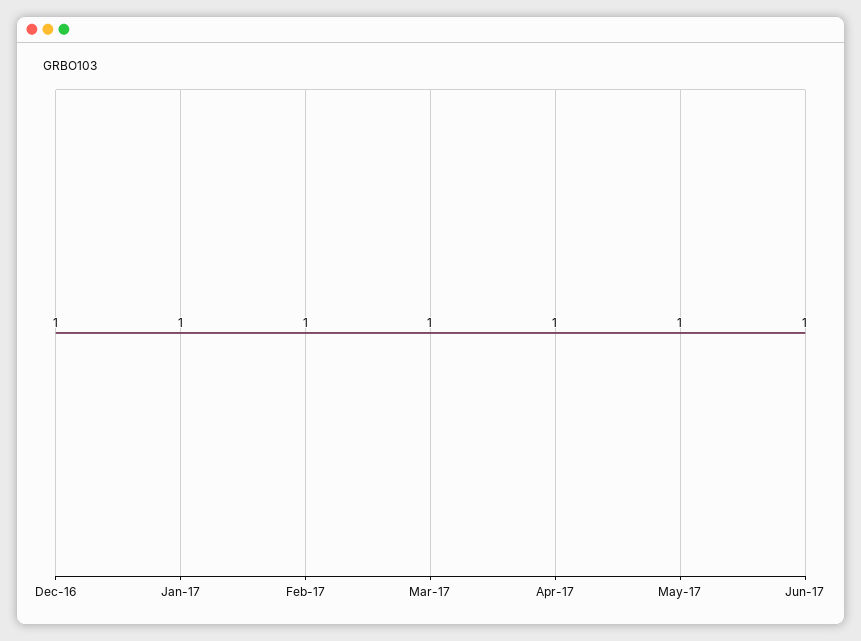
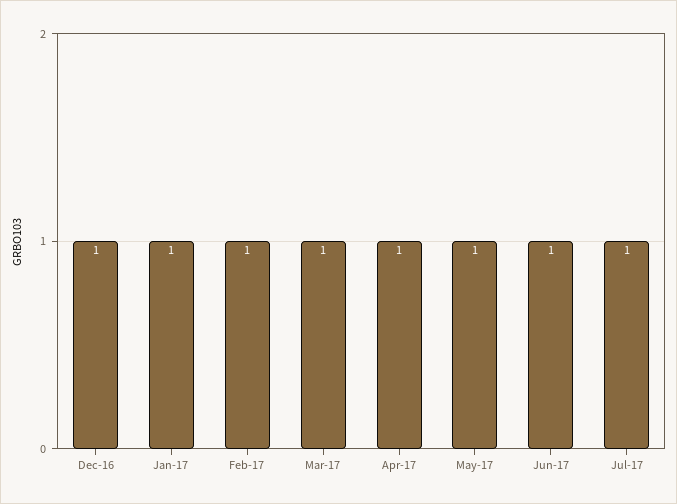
Jul-17: none -> 1

